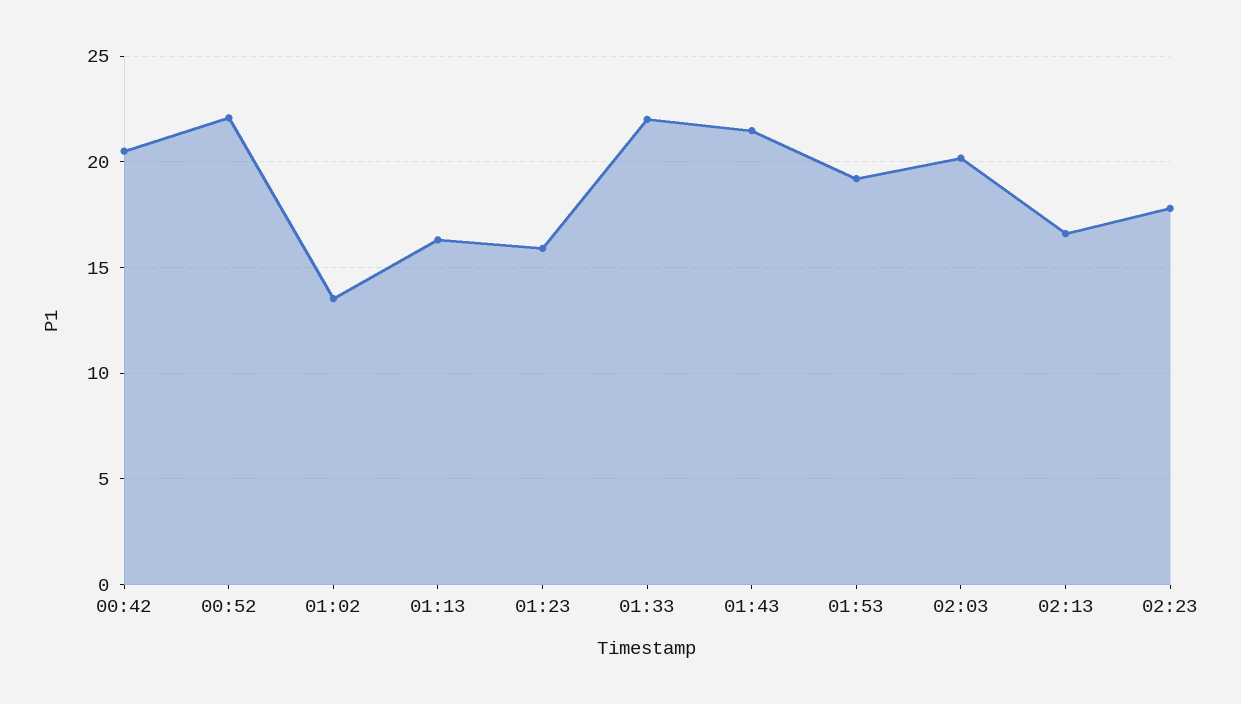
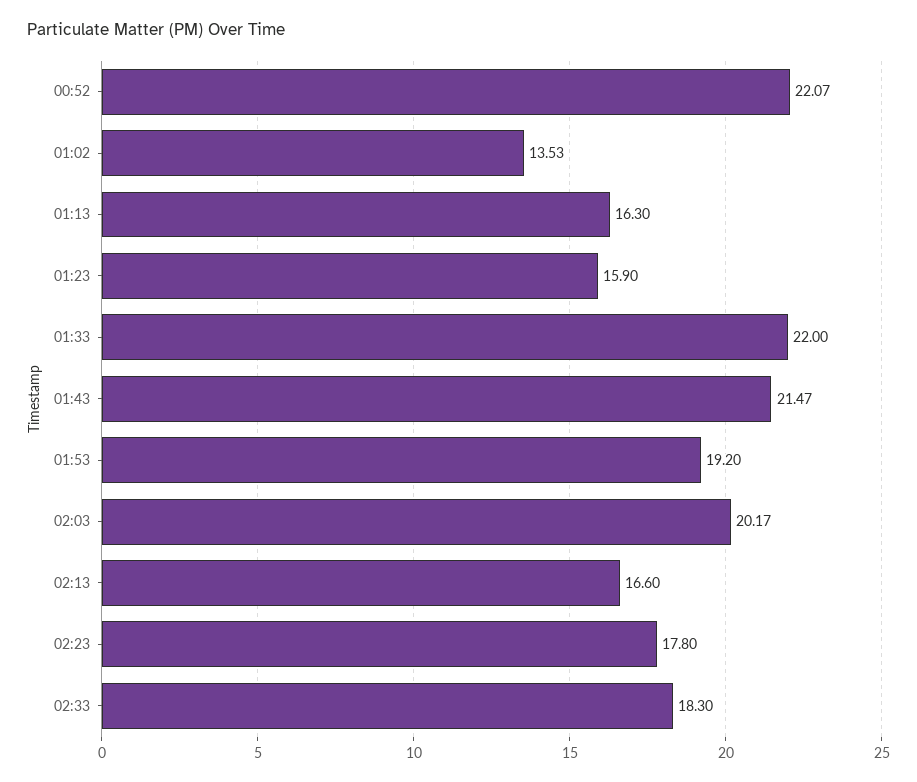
00:42: 20.5 -> none
02:33: none -> 18.3

